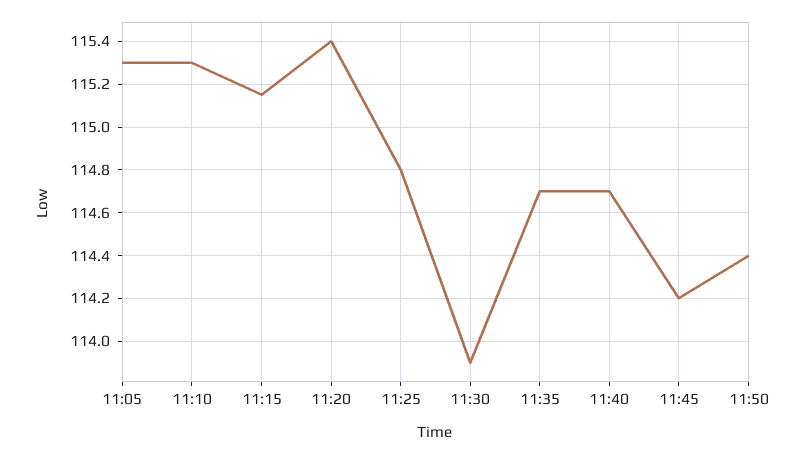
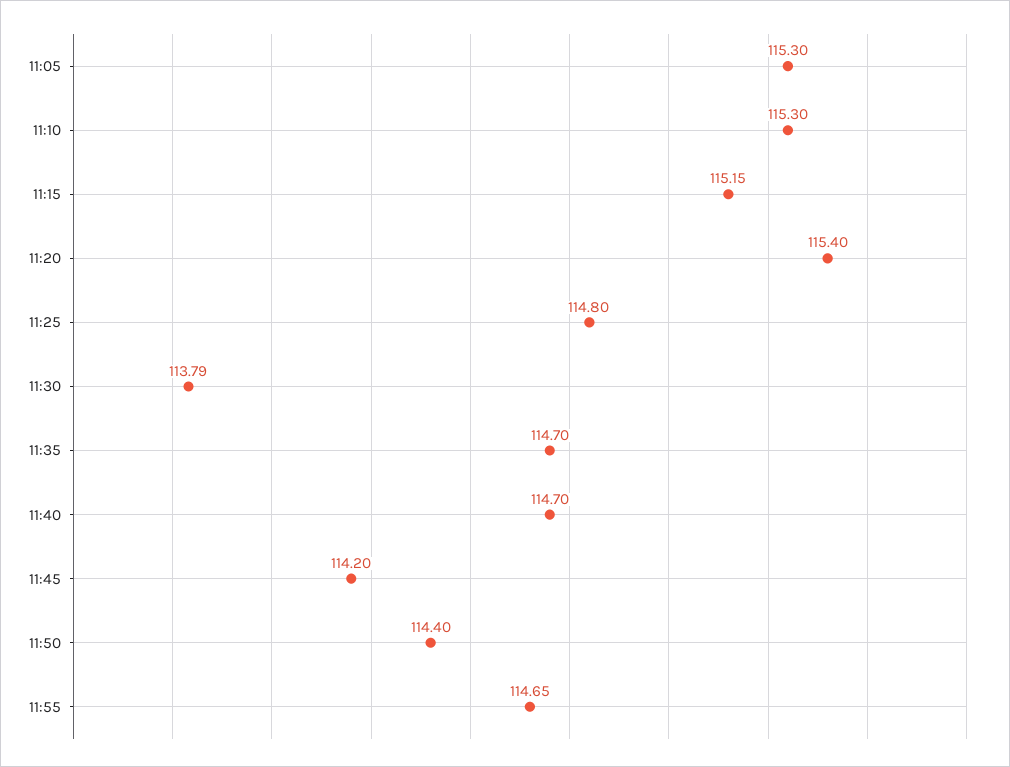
11:30: 113.9 -> 113.79
11:55: none -> 114.65

